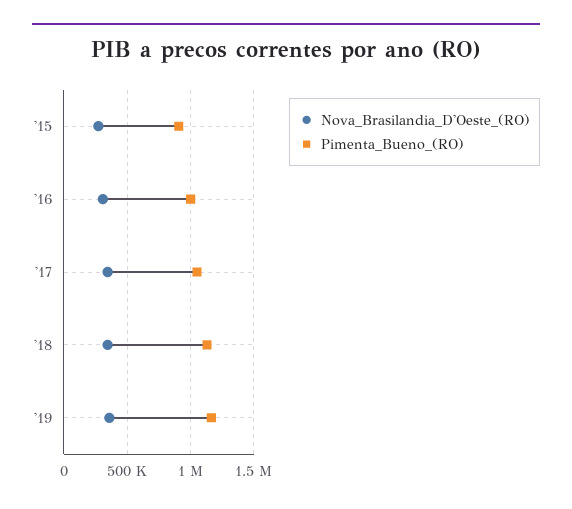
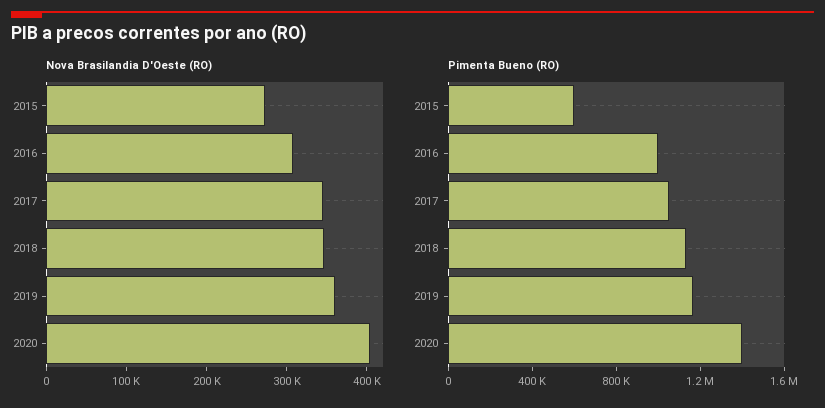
Pimenta_Bueno_(RO), '15: 900000 -> 600000
Nova_Brasilandia_D'Oeste_(RO), 2020: none -> 400000
Pimenta_Bueno_(RO), 2020: none -> 1400000

